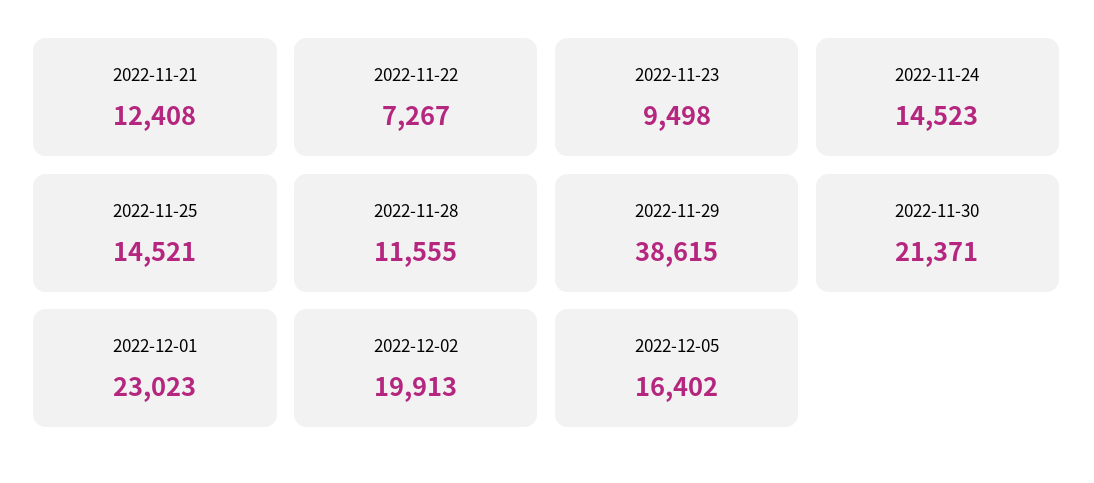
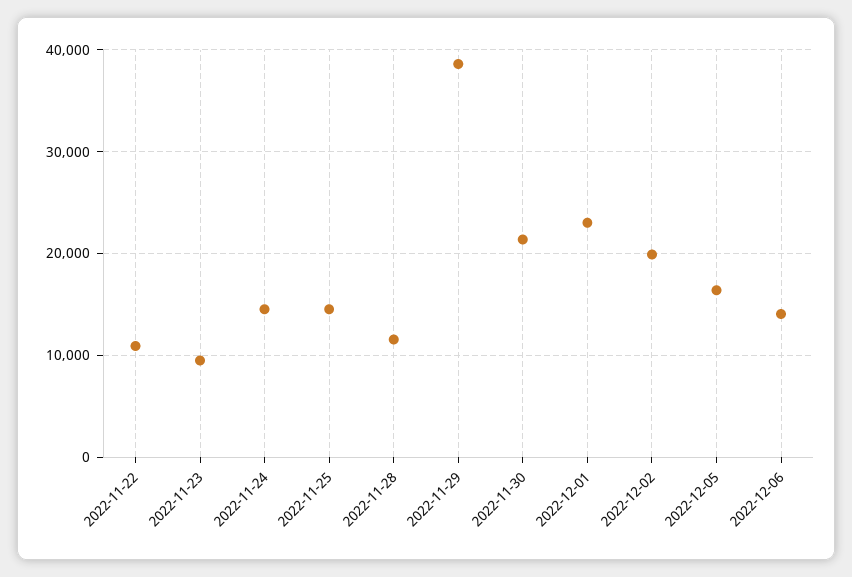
2022-11-21: 12408 -> none
2022-11-22: 7267 -> 11000
2022-12-06: none -> 14000

